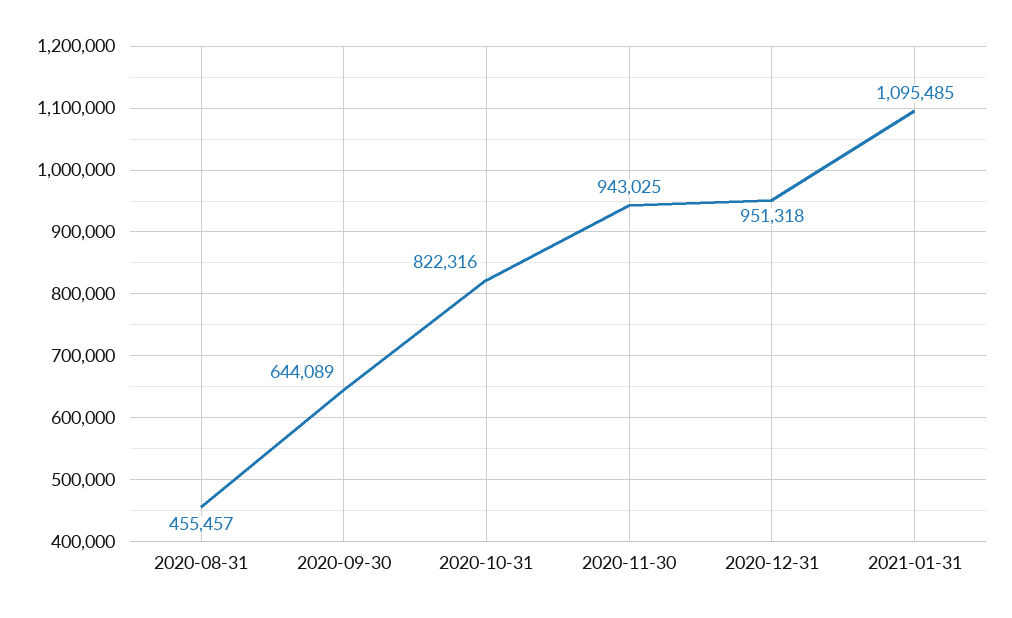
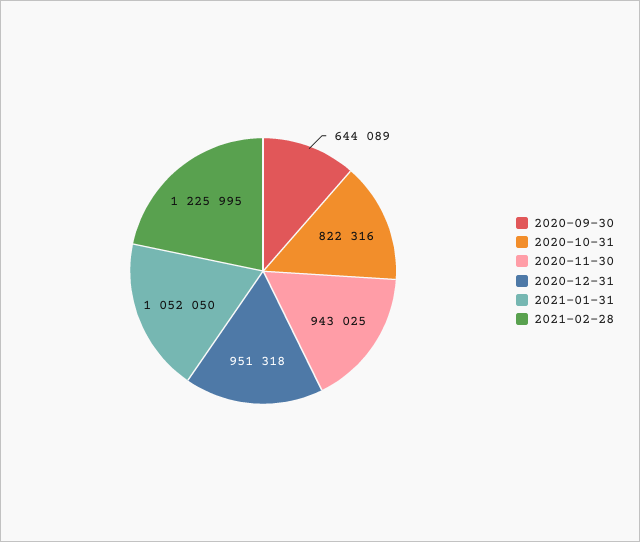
2020-08-31: 455457 -> none
2021-01-31: 1095485 -> 1052050
2021-02-28: none -> 1225995

